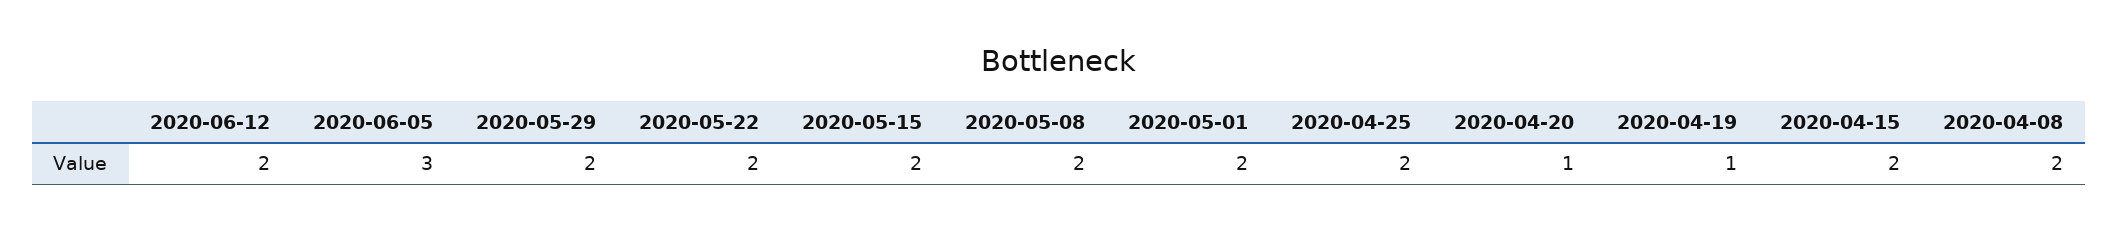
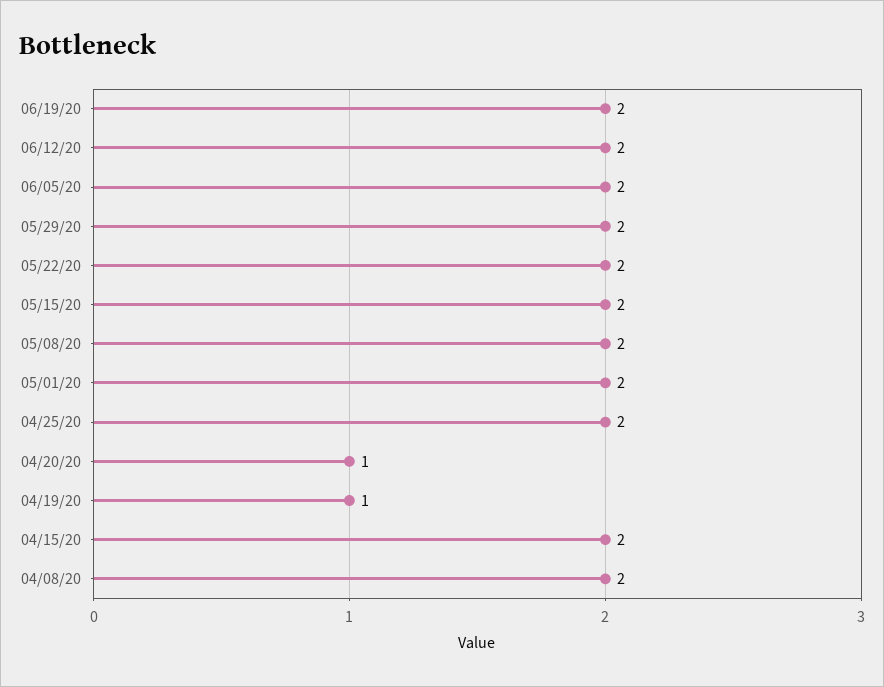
2020-06-05: 3 -> 2
06/19/20: none -> 2

